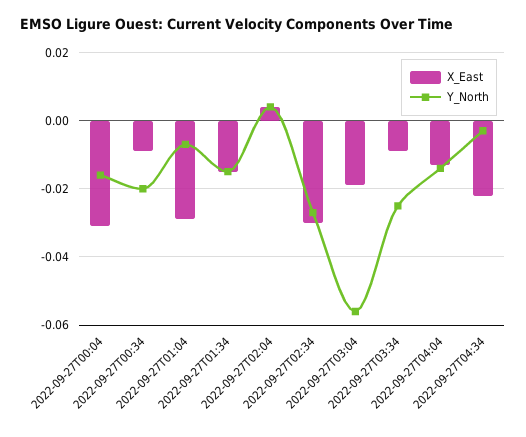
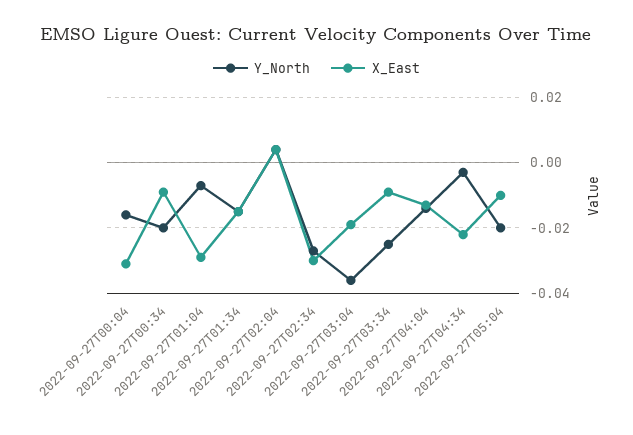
Y_North, 2022-09-27T03:04: -0.055 -> -0.035
Y_North, 2022-09-27T05:04: none -> -0.02
X_East, 2022-09-27T05:04: none -> -0.01

